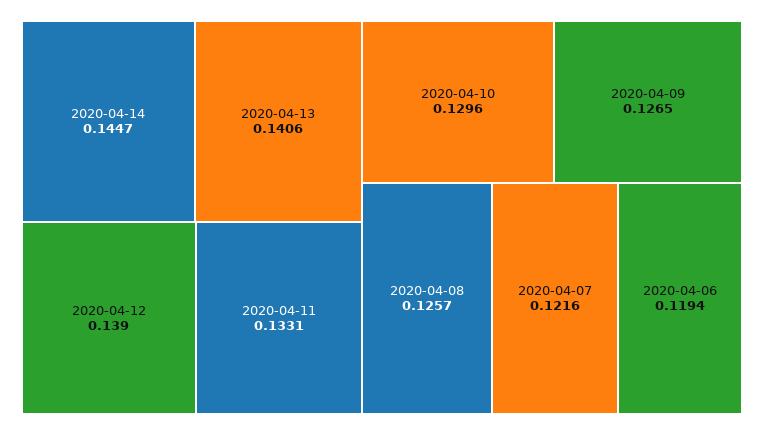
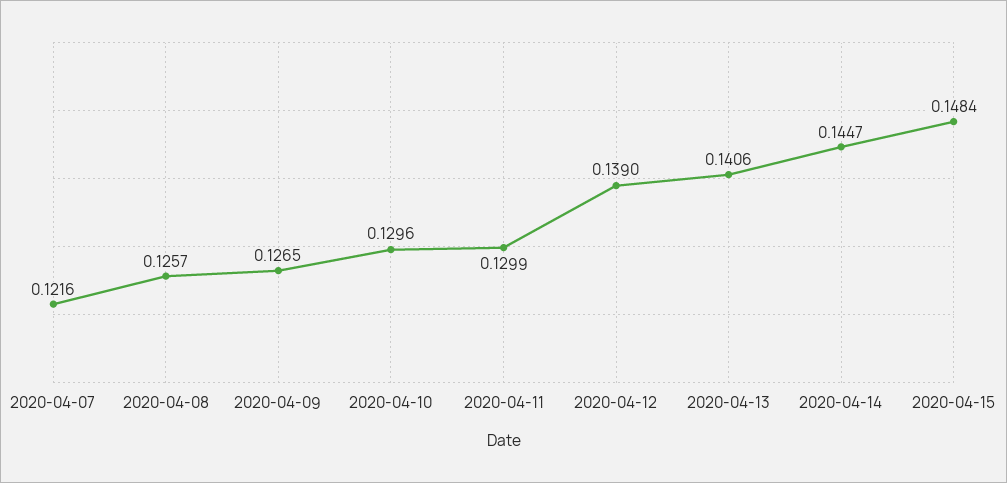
2020-04-11: 0.1331 -> 0.1299
2020-04-06: 0.1194 -> none
2020-04-15: none -> 0.1484

